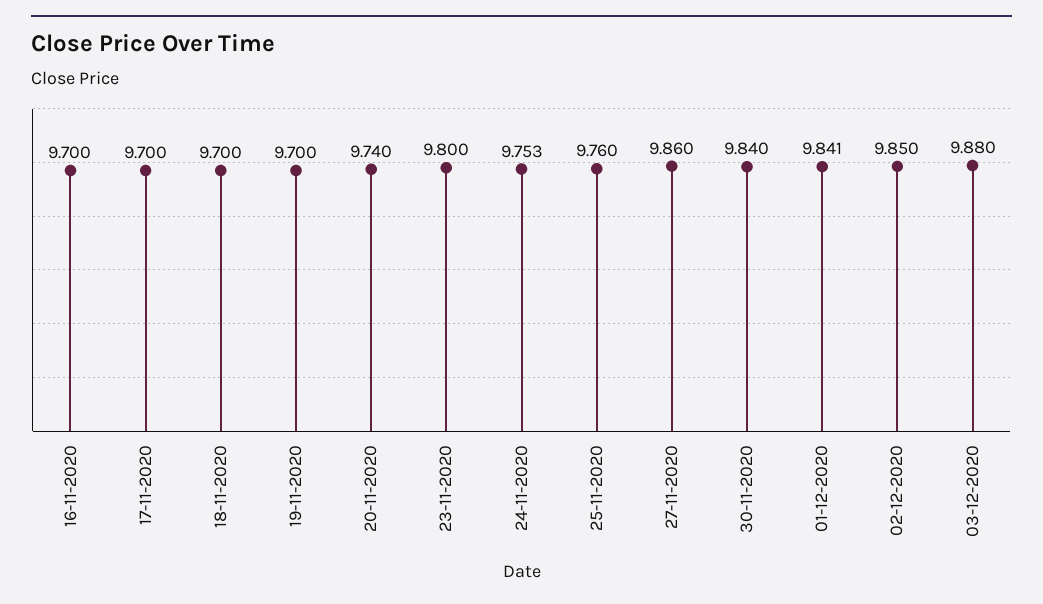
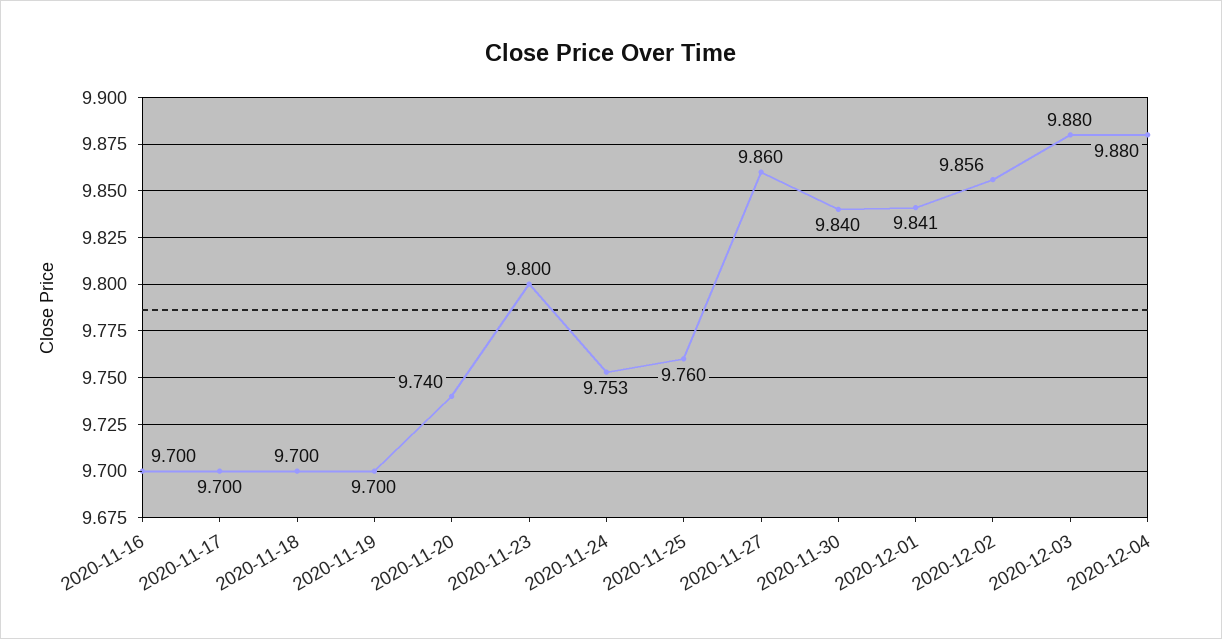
02-12-2020: 9.85 -> 9.856
2020-12-04: none -> 9.88

